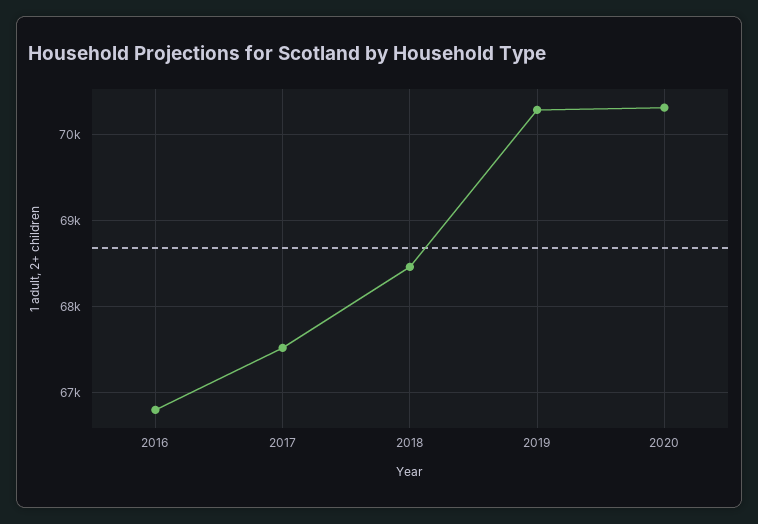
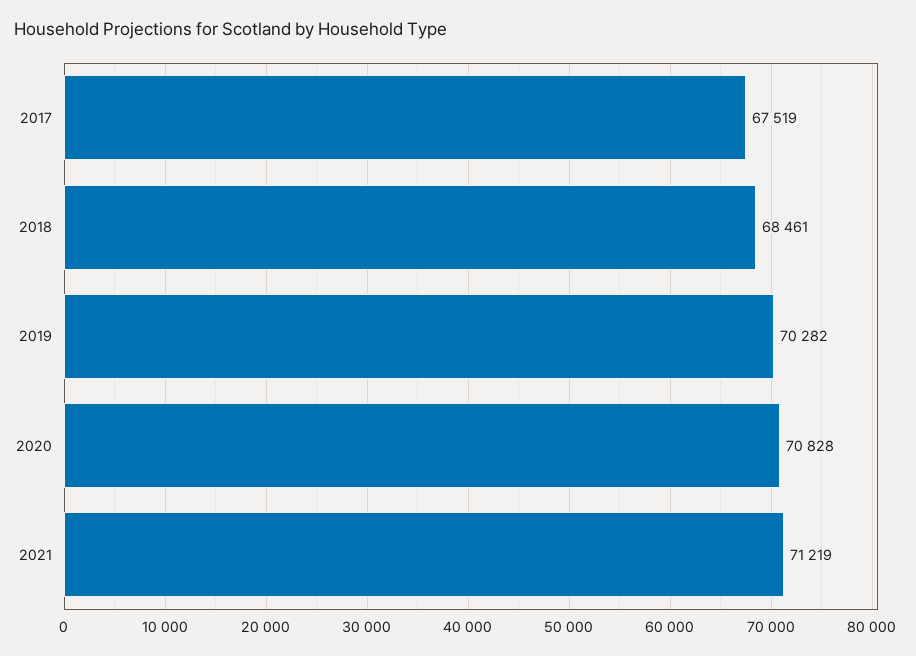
2016: 66800 -> none
2020: 70300 -> 70828
2021: none -> 71219

